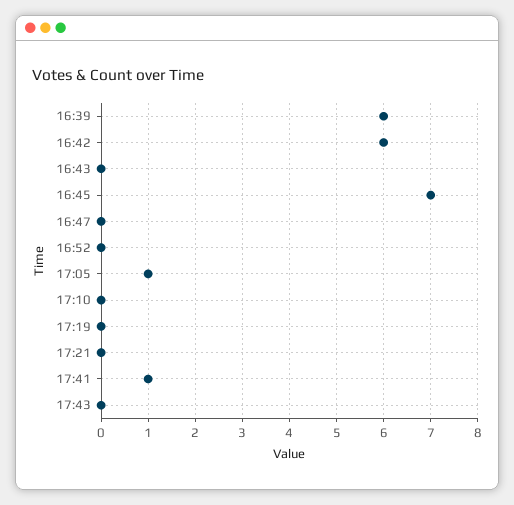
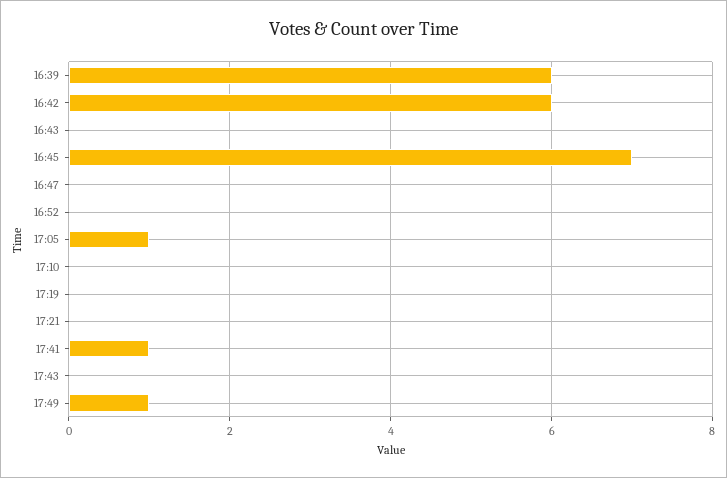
17:49: none -> 1

